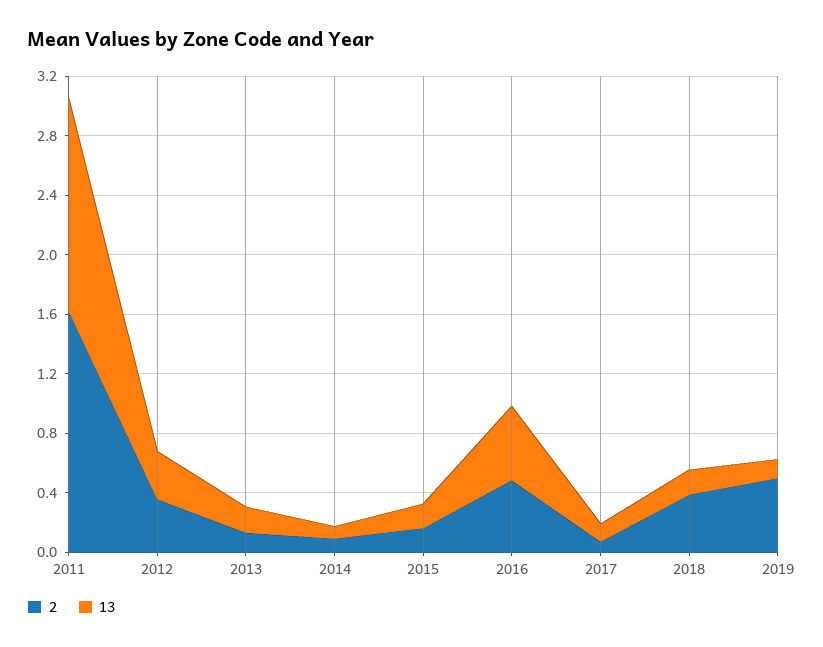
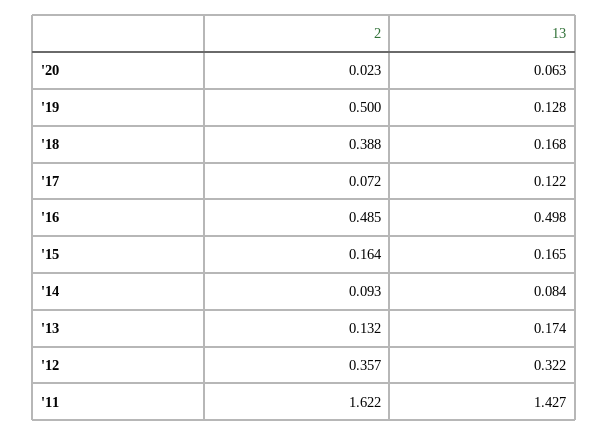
2, '20: none -> 0.023
13, '20: none -> 0.063

